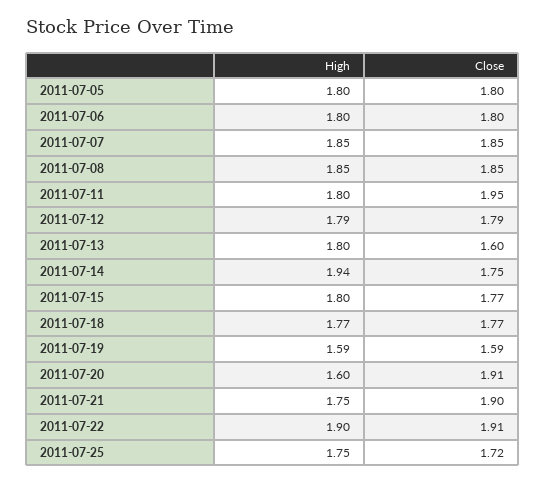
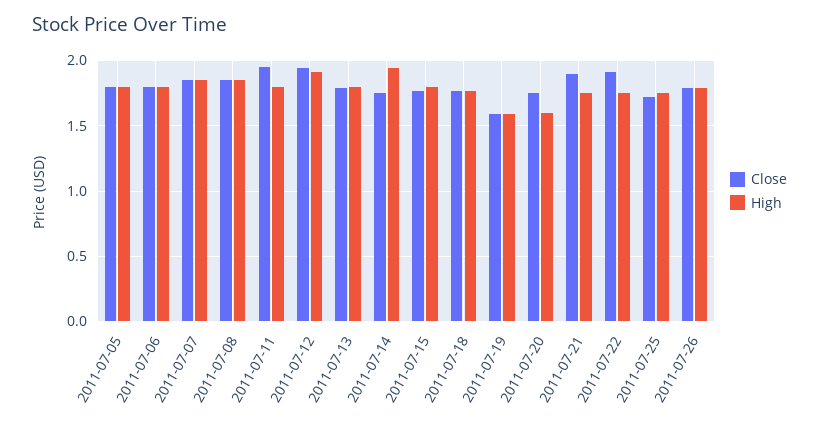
High, 2011-07-12: 1.79 -> 1.9
Close, 2011-07-12: 1.79 -> 1.95
Close, 2011-07-13: 1.6 -> 1.8
Close, 2011-07-20: 1.91 -> 1.75
High, 2011-07-22: 1.9 -> 1.75
Close, 2011-07-26: none -> 1.8
High, 2011-07-26: none -> 1.8

